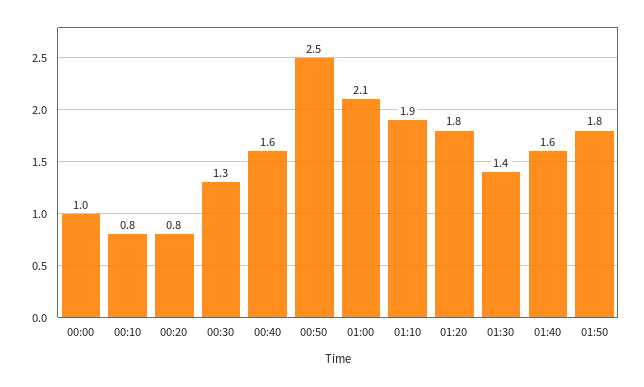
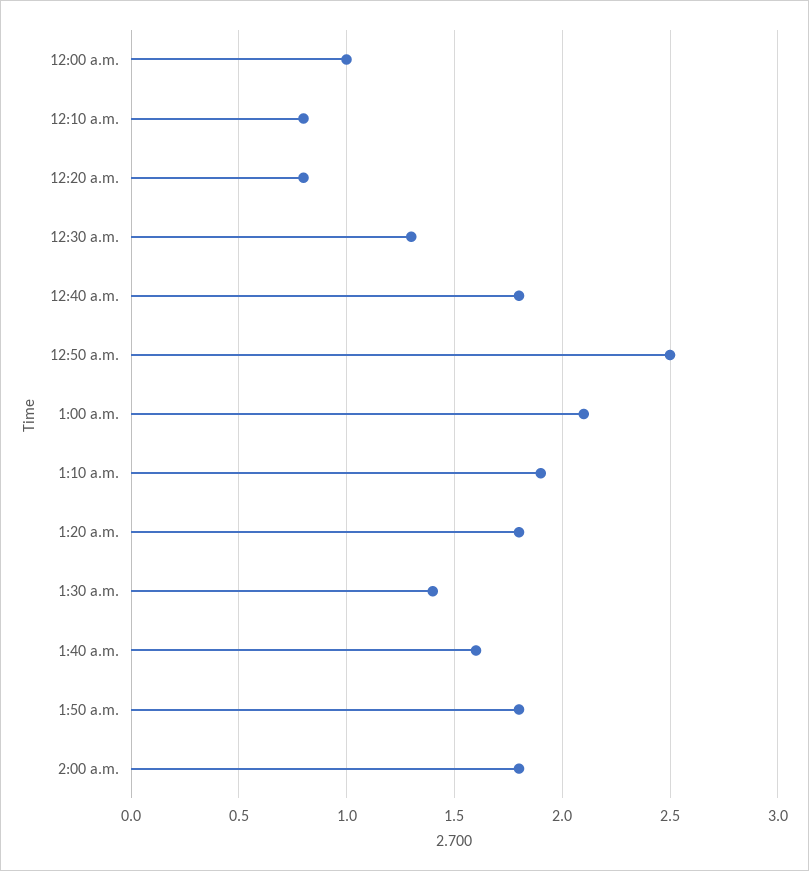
00:40: 1.6 -> 1.8
2:00 a.m.: none -> 1.8

